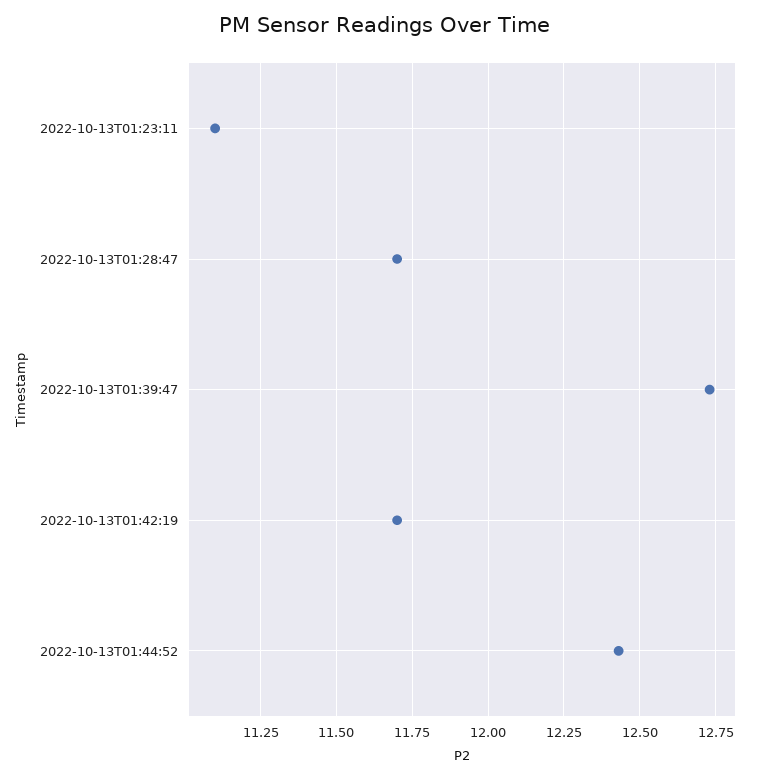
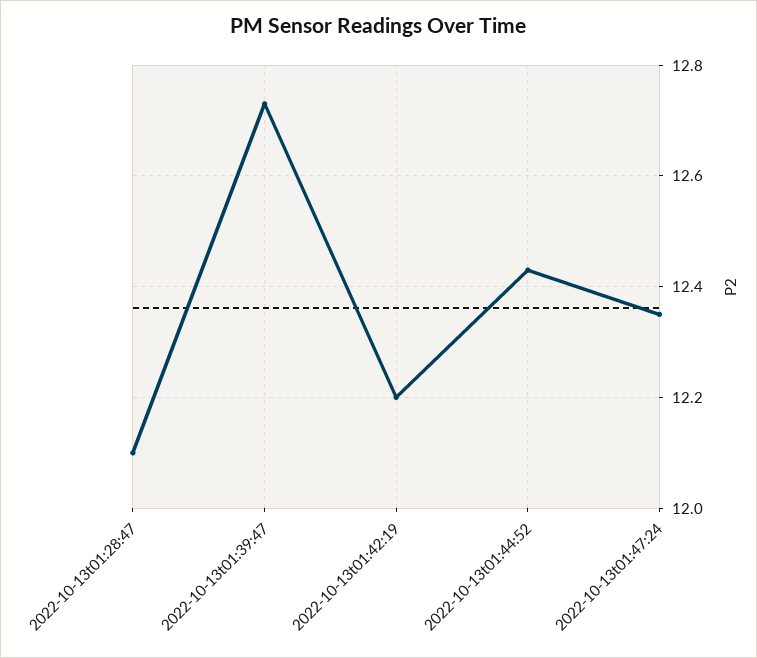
2022-10-13T01:23:11: 11.1 -> none
2022-10-13T01:28:47: 11.7 -> 12.1
2022-10-13T01:42:19: 11.7 -> 12.2
2022-10-13t01:47:24: none -> 12.35

